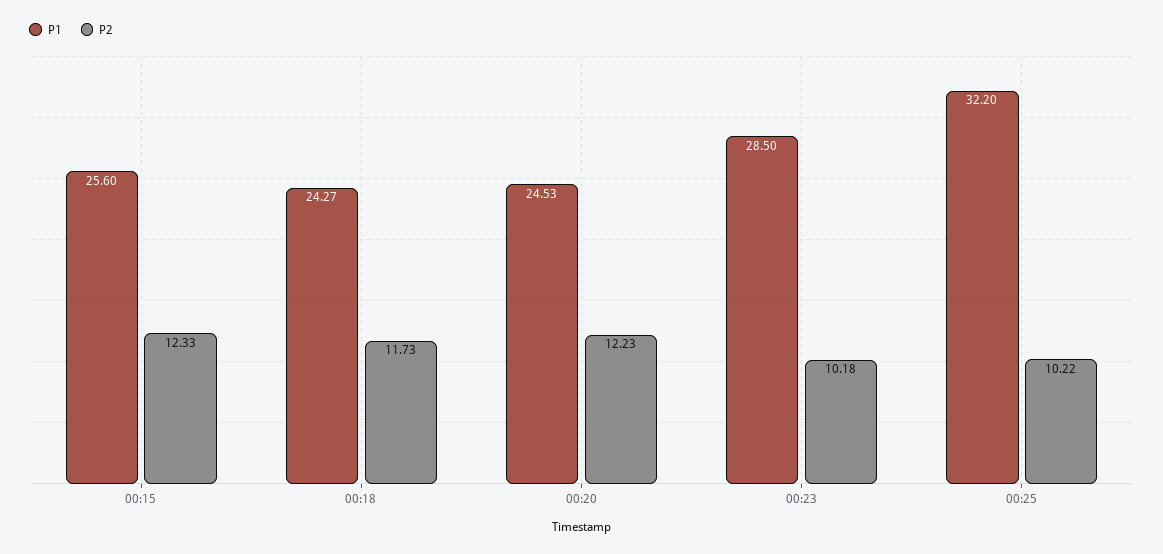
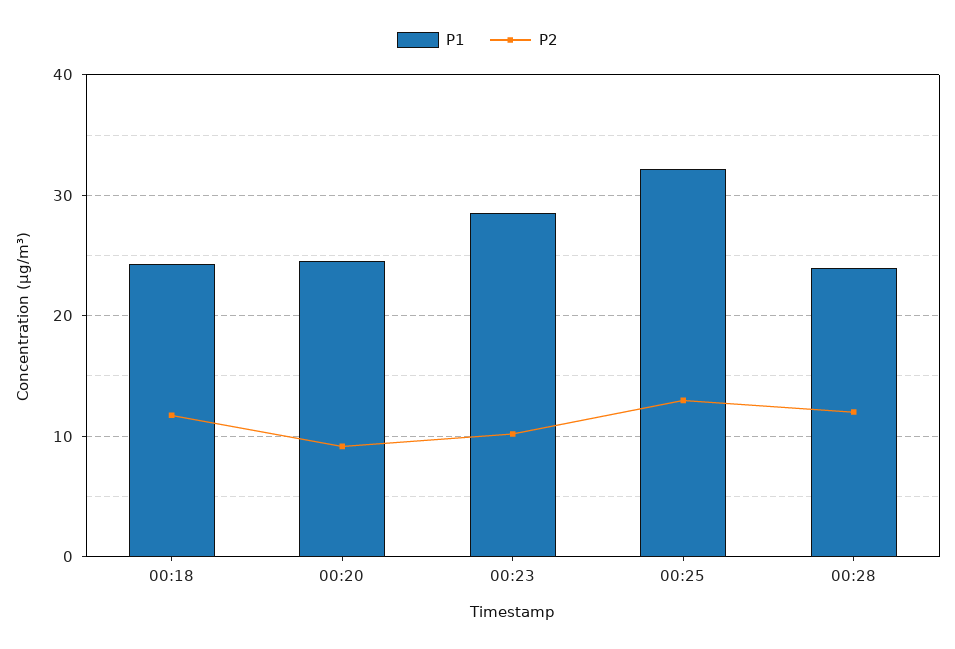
P1, 00:15: 25.6 -> none
P2, 00:15: 12.33 -> none
P2, 00:20: 12.23 -> 9
P2, 00:25: 10.22 -> 13
P1, 00:28: none -> 24
P2, 00:28: none -> 12

